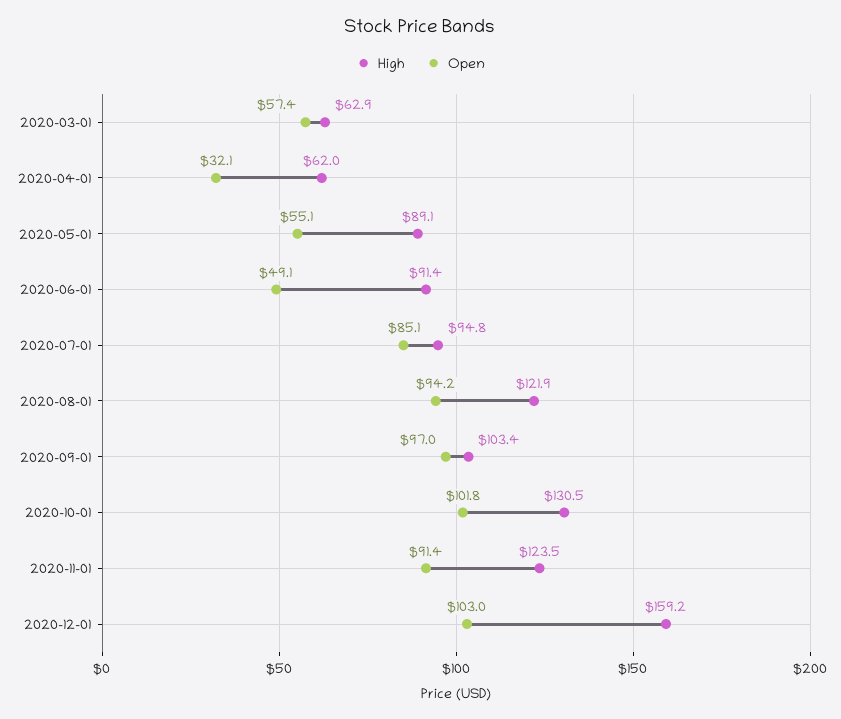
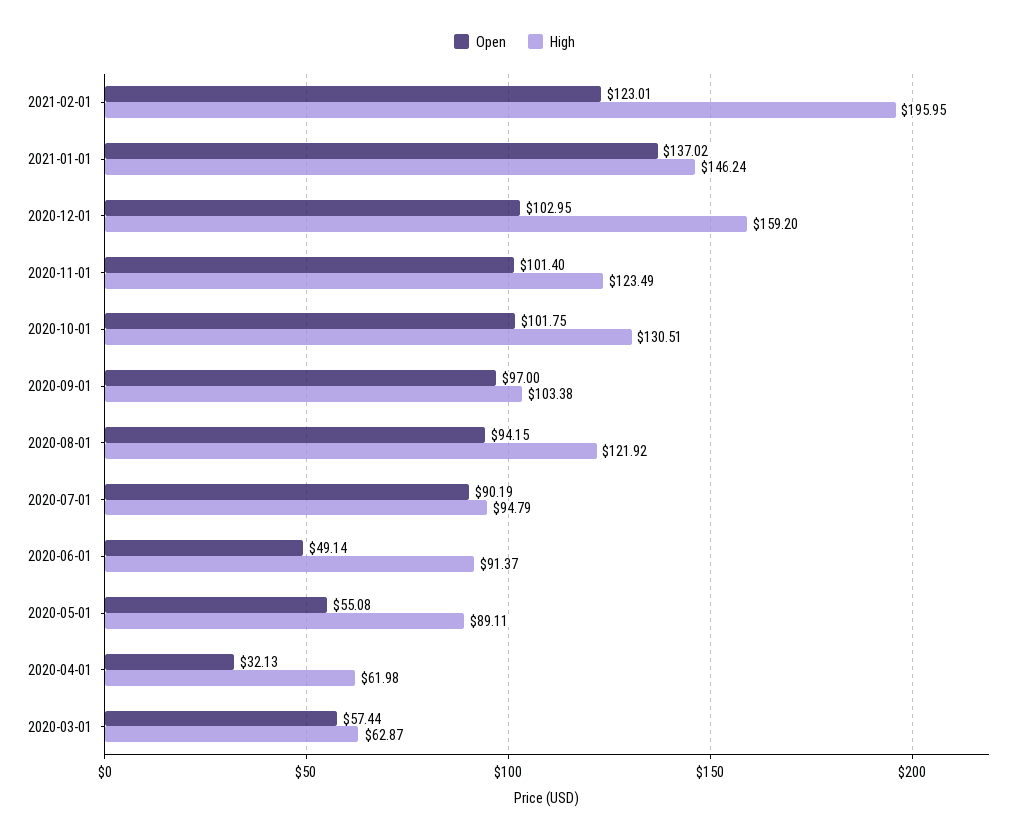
Open, 2020-07-01: 85.1 -> 90.19
Open, 2020-11-01: 91.4 -> 101.4
Open, 2021-02-01: none -> 123.01
High, 2021-02-01: none -> 195.95
Open, 2021-01-01: none -> 137.02
High, 2021-01-01: none -> 146.24

